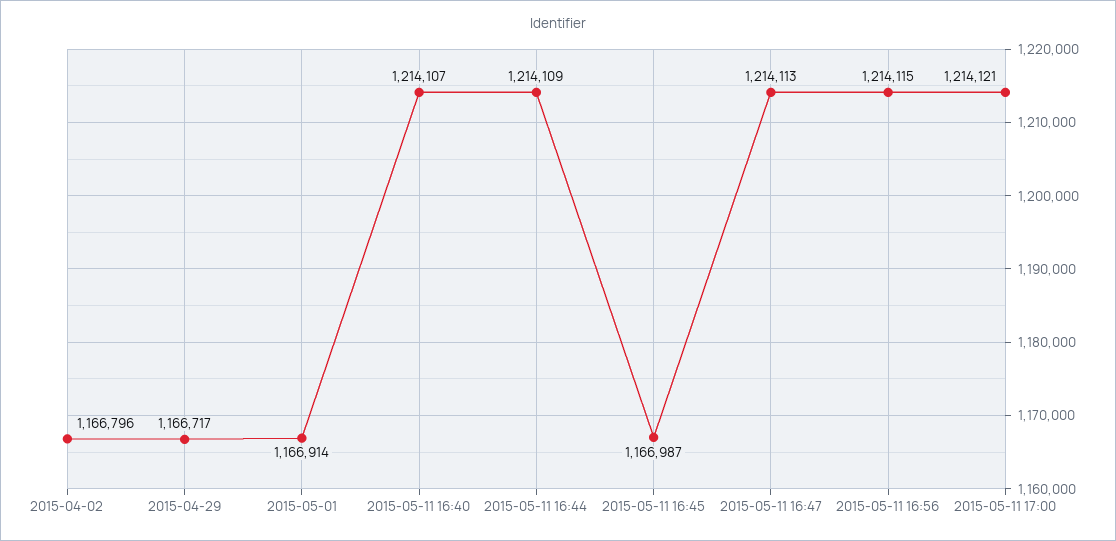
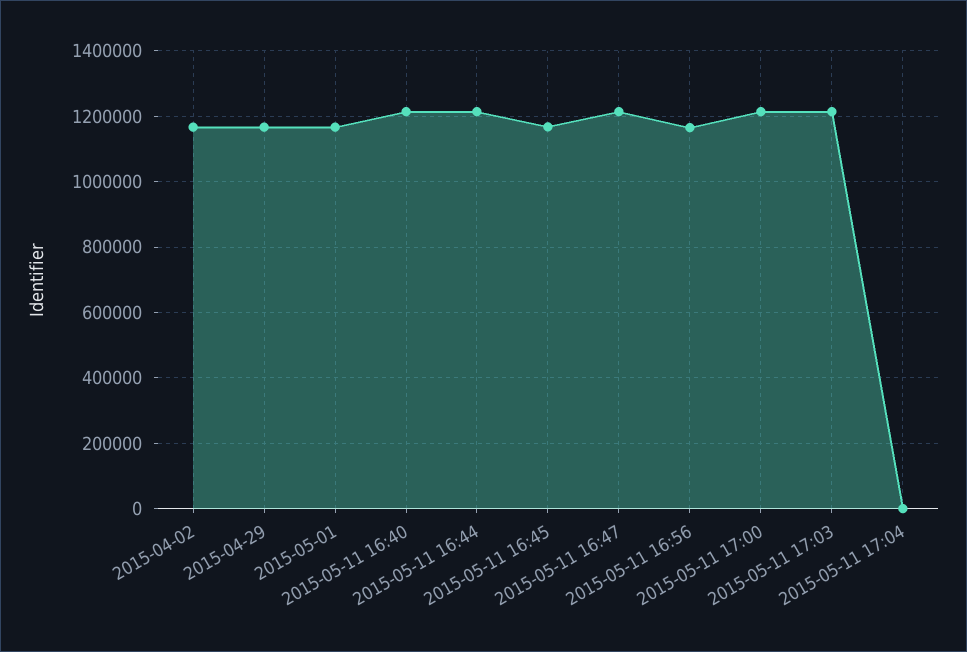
2015-05-11 16:56: 1214115 -> 1160000
2015-05-11 17:03: none -> 1220000
2015-05-11 17:04: none -> 0

